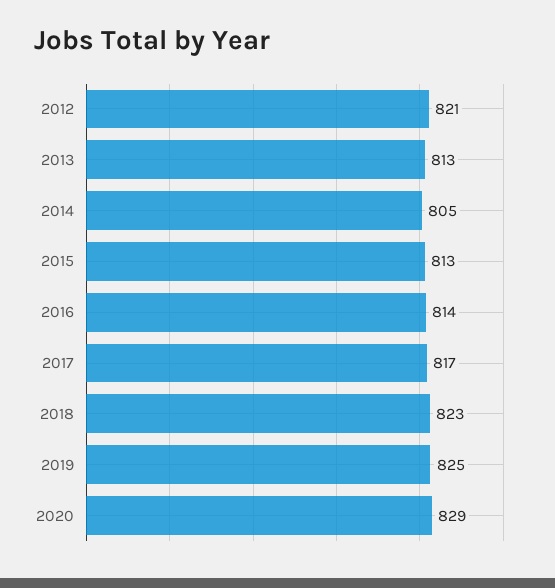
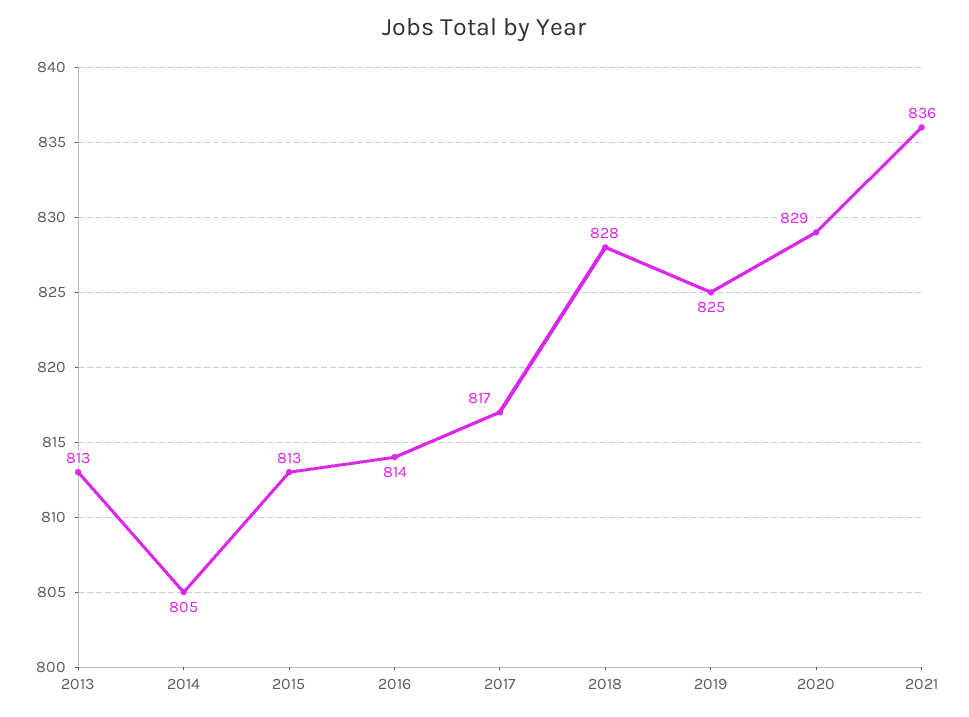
2012: 821 -> none
2018: 823 -> 828
2021: none -> 836

